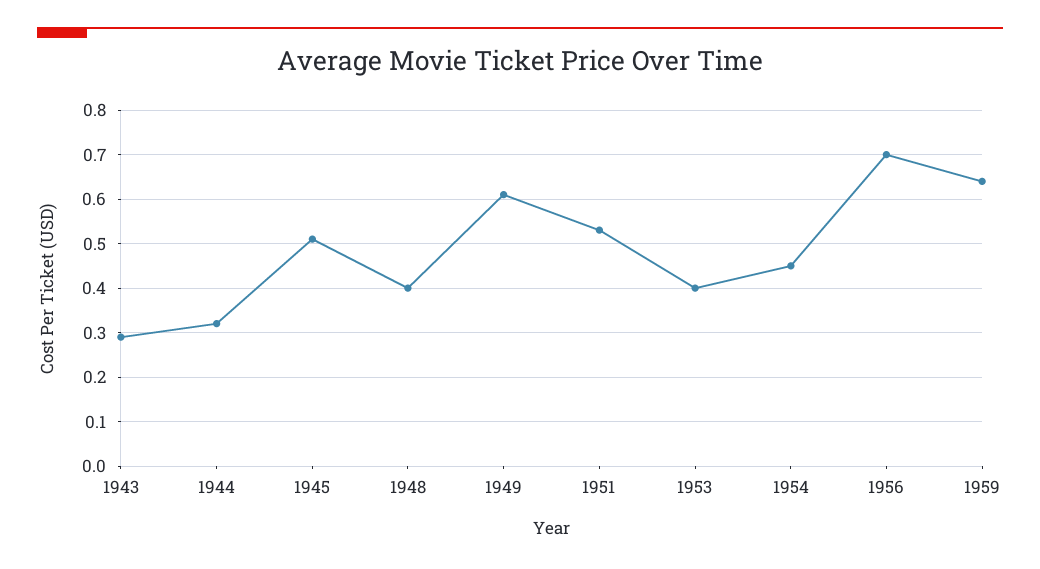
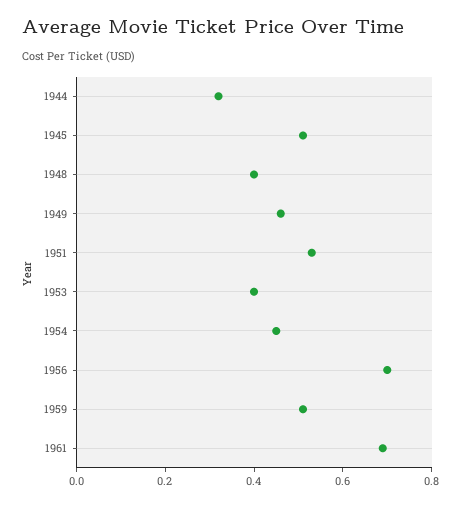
1943: 0.3 -> none
1949: 0.6 -> 0.45
1959: 0.65 -> 0.5
1961: none -> 0.7

